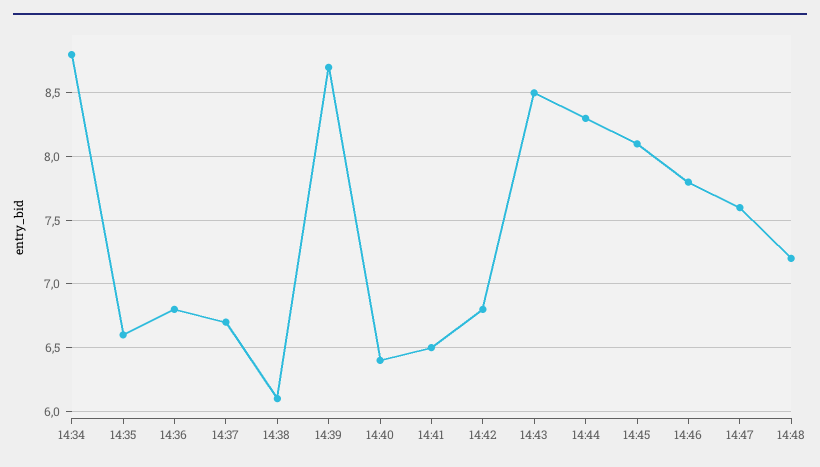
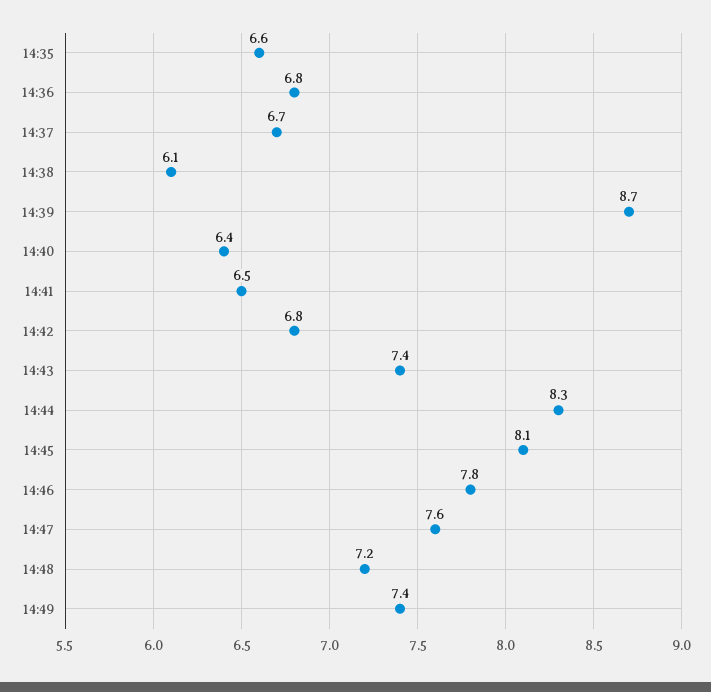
14:34: 8.8 -> none
14:43: 8.5 -> 7.4
14:49: none -> 7.4

